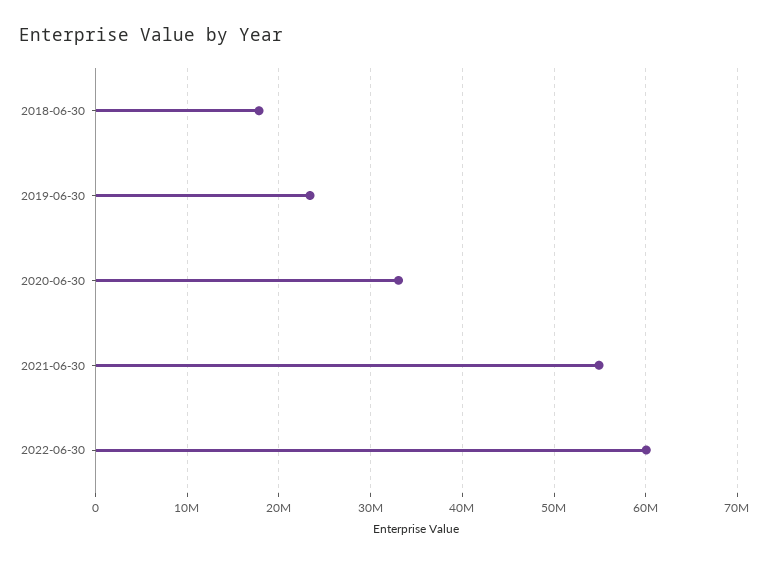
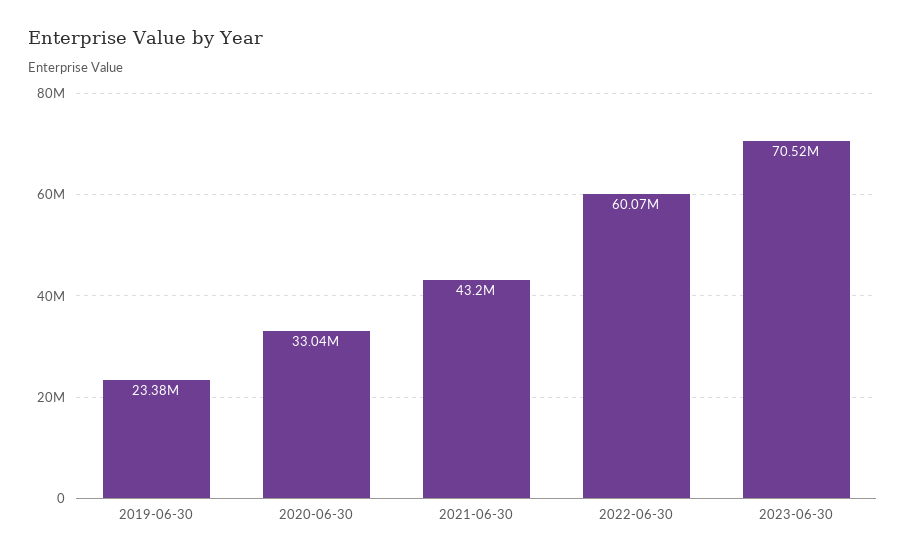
2018-06-30: 18000000 -> none
2021-06-30: 55000000 -> 43200000
2023-06-30: none -> 70520000

